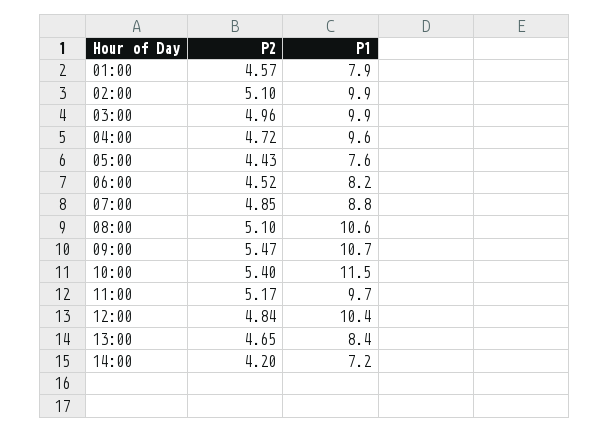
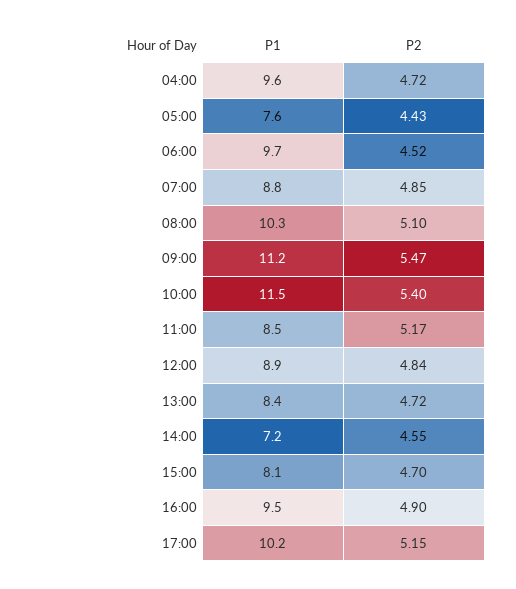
P2, 01:00: 4.57 -> none
P1, 01:00: 7.9 -> none
P2, 02:00: 5.1 -> none
P1, 02:00: 9.9 -> none
P2, 03:00: 4.96 -> none
P1, 03:00: 9.9 -> none
P1, 06:00: 8.2 -> 9.7
P1, 08:00: 10.6 -> 10.3
P1, 09:00: 10.7 -> 11.2
P1, 11:00: 9.7 -> 8.5
P1, 12:00: 10.4 -> 8.9
P2, 13:00: 4.65 -> 4.72
P2, 14:00: 4.2 -> 4.55
P1, 15:00: none -> 8.1
P2, 15:00: none -> 4.7
P1, 16:00: none -> 9.5
P2, 16:00: none -> 4.9
P1, 17:00: none -> 10.2
P2, 17:00: none -> 5.15

